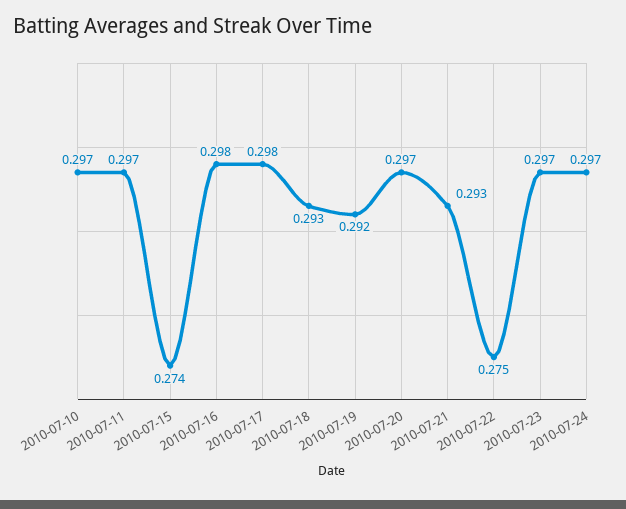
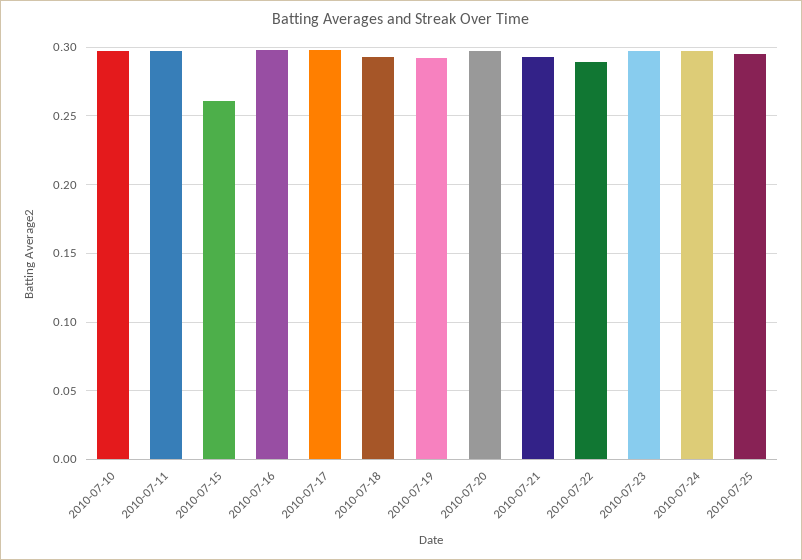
2010-07-15: 0.274 -> 0.26
2010-07-22: 0.275 -> 0.29
2010-07-25: none -> 0.295

